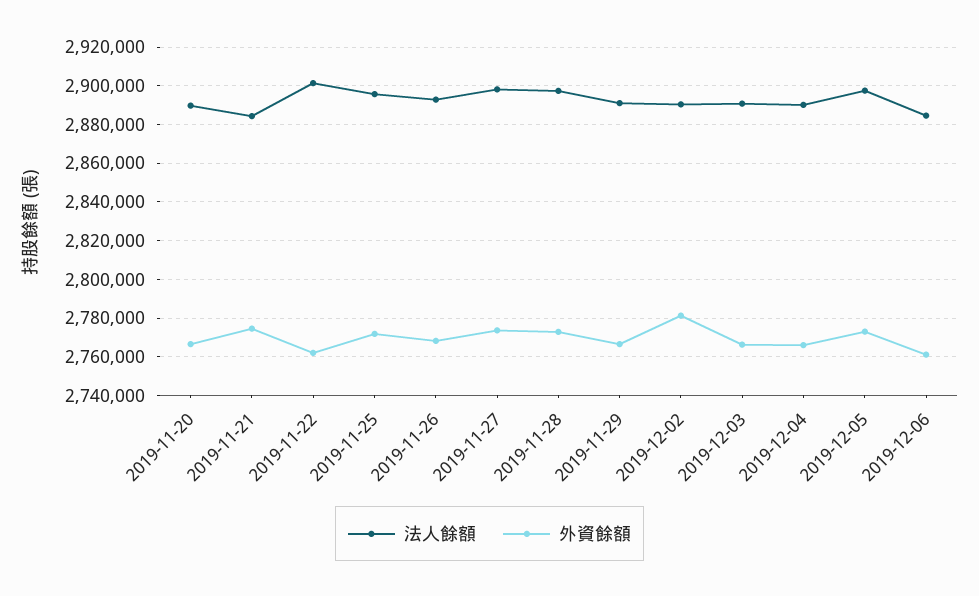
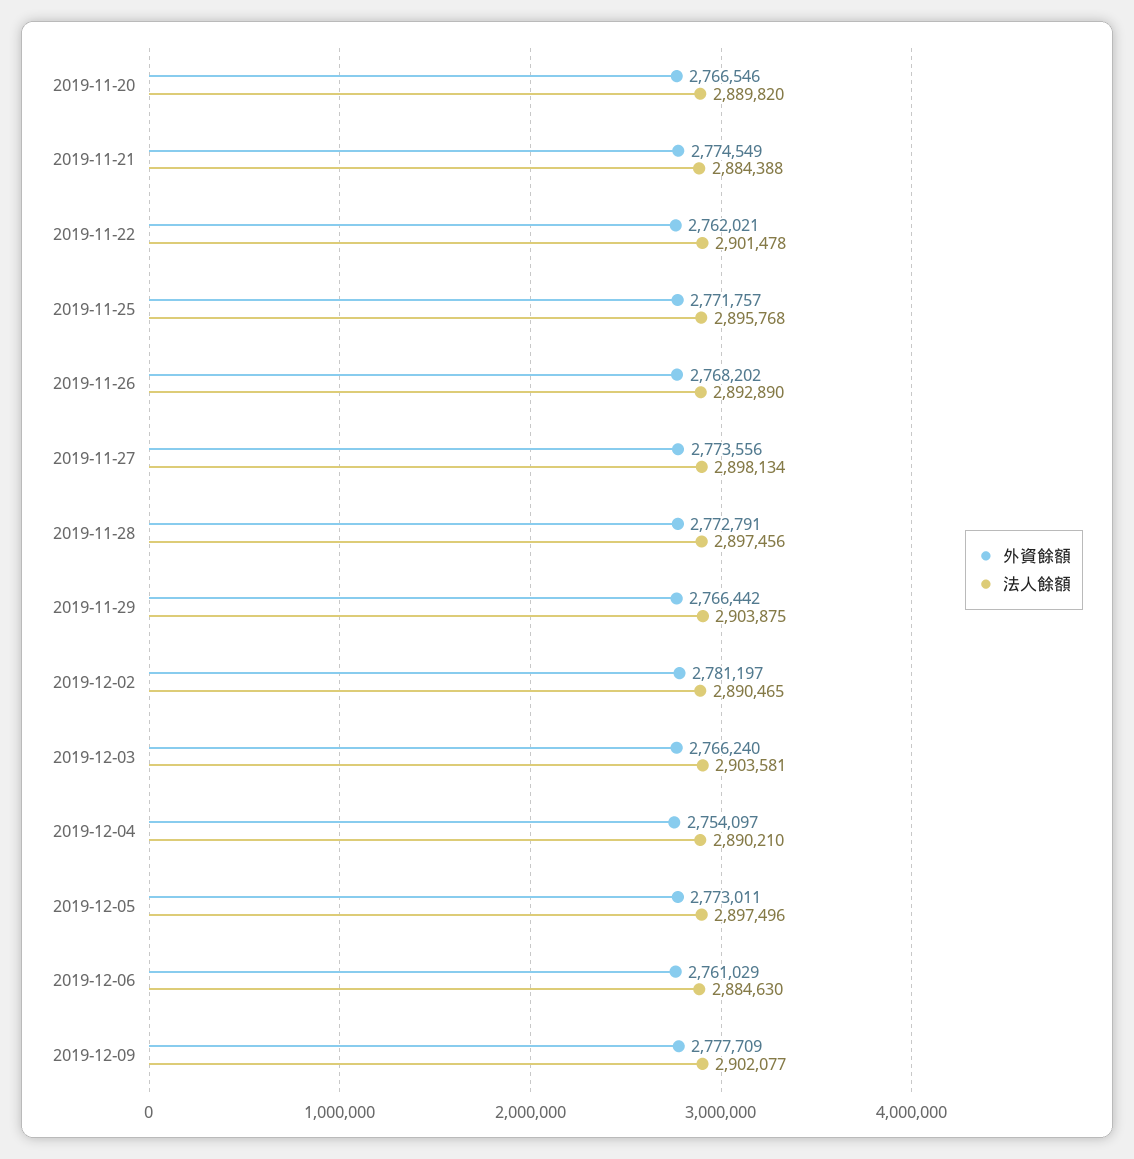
法人餘額, 2019-11-29: 2890000 -> 2903875
法人餘額, 2019-12-03: 2890000 -> 2903581
外資餘額, 2019-12-04: 2765000 -> 2754097
外資餘額, 2019-12-09: none -> 2777709
法人餘額, 2019-12-09: none -> 2902077

